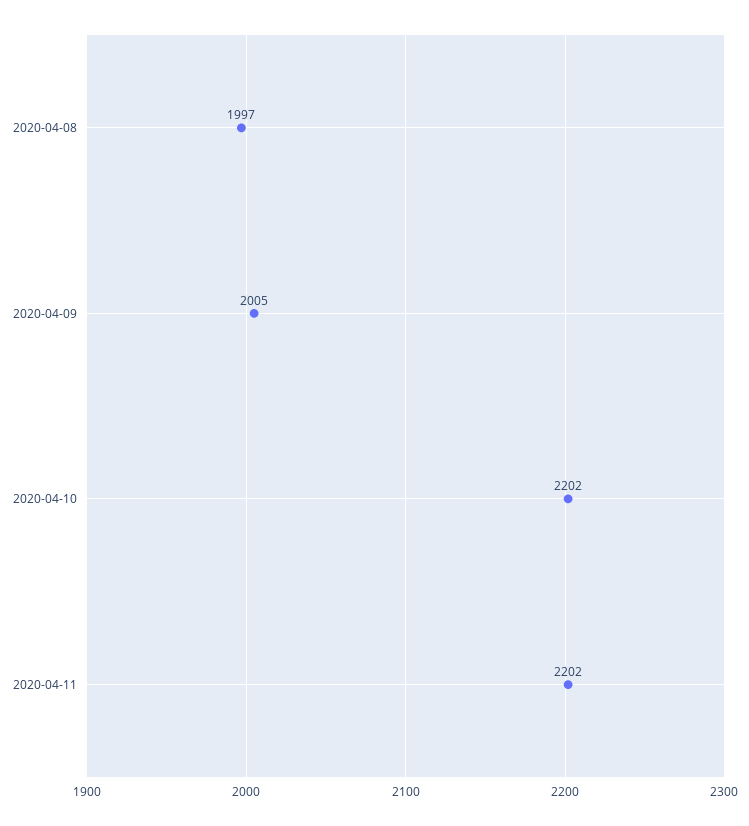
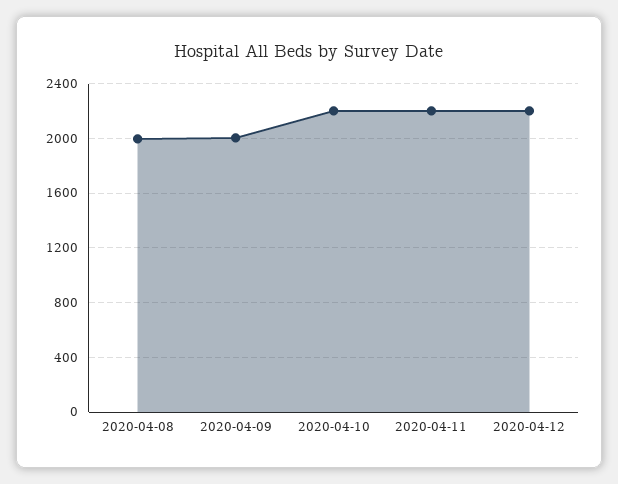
2020-04-12: none -> 2200

